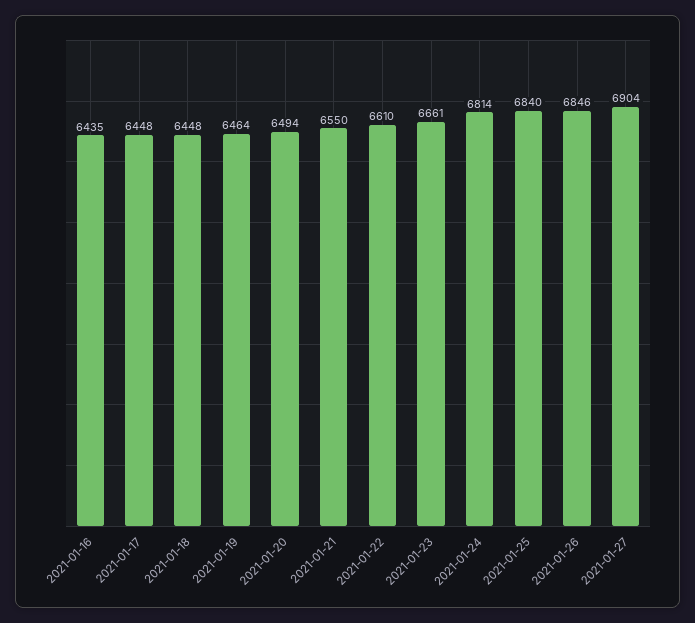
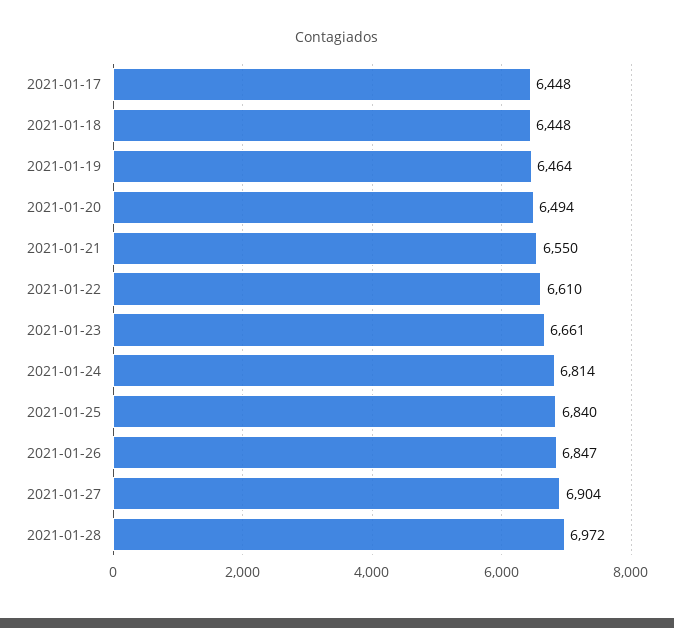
2021-01-16: 6435 -> none
2021-01-26: 6846 -> 6847
2021-01-28: none -> 6972

